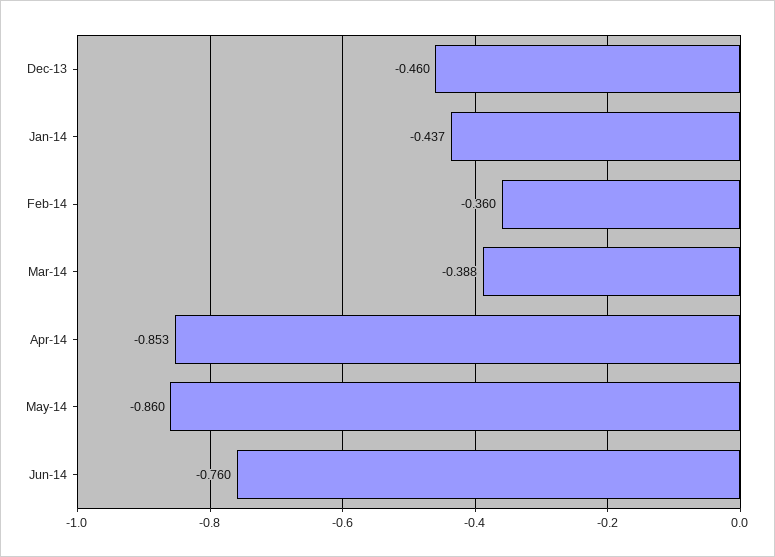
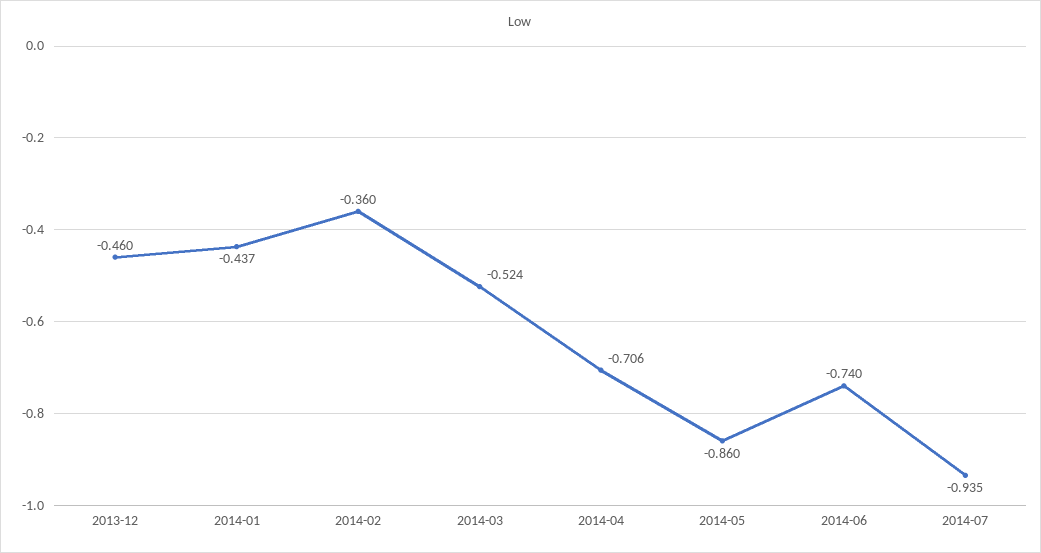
Mar-14: -0.388 -> -0.524
Apr-14: -0.853 -> -0.706
Jun-14: -0.76 -> -0.74
2014-07: none -> -0.935

